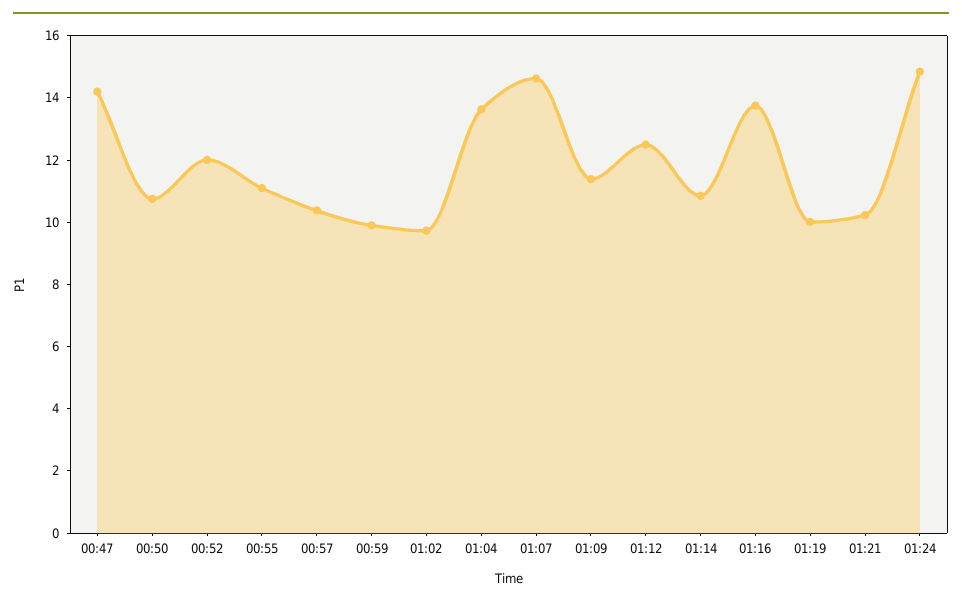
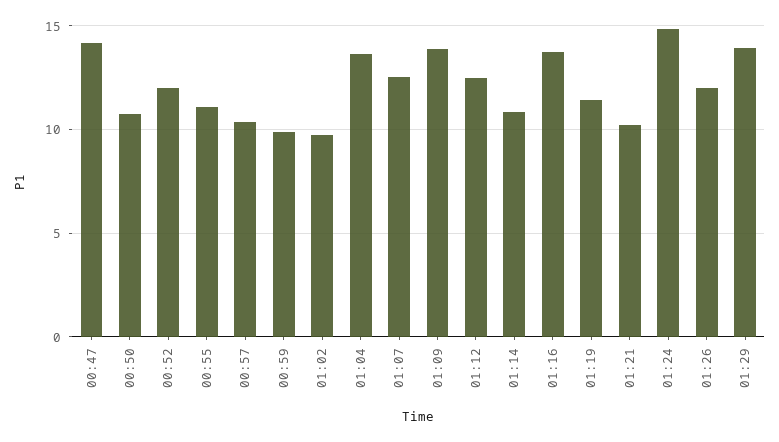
01:07: 14.5 -> 12.5
01:09: 11.5 -> 14
01:19: 10 -> 11.5
01:26: none -> 12
01:29: none -> 14

